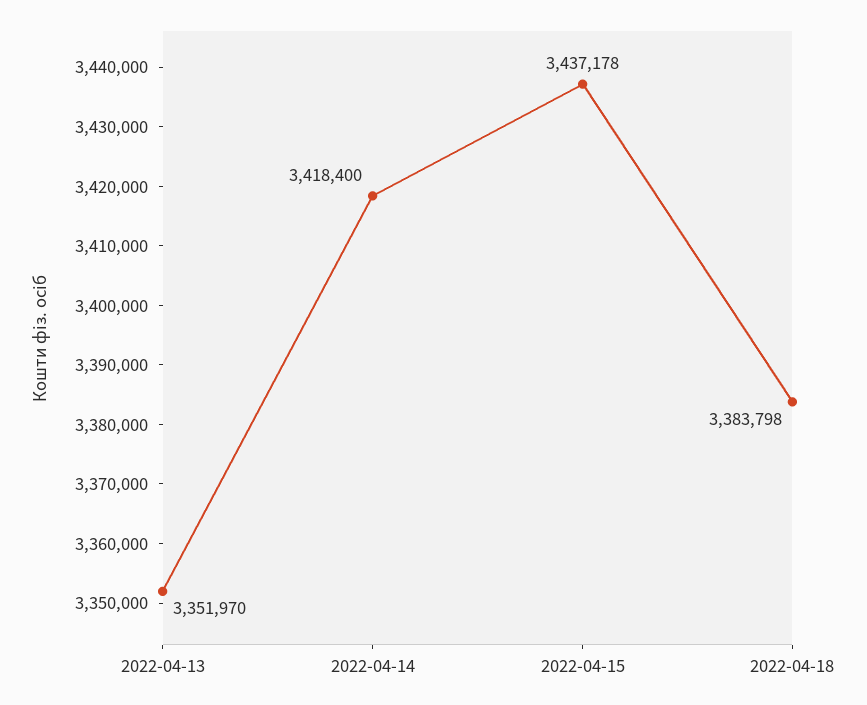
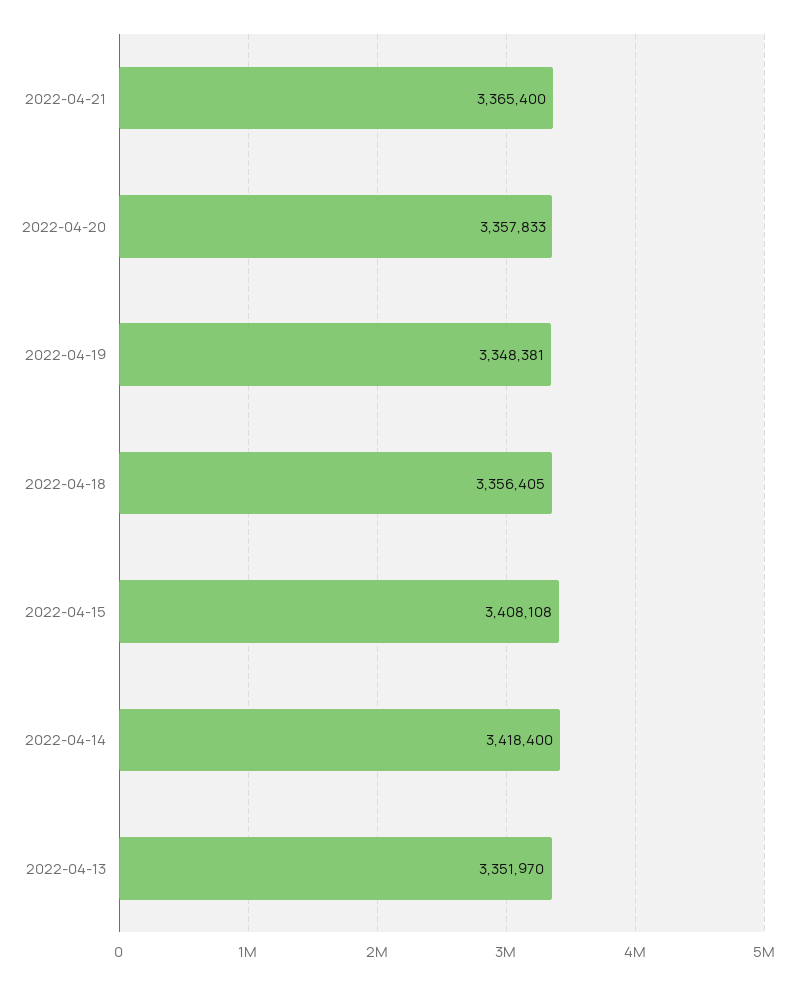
2022-04-15: 3437178 -> 3408108
2022-04-18: 3383798 -> 3356405
2022-04-21: none -> 3365400
2022-04-20: none -> 3357833
2022-04-19: none -> 3348381

